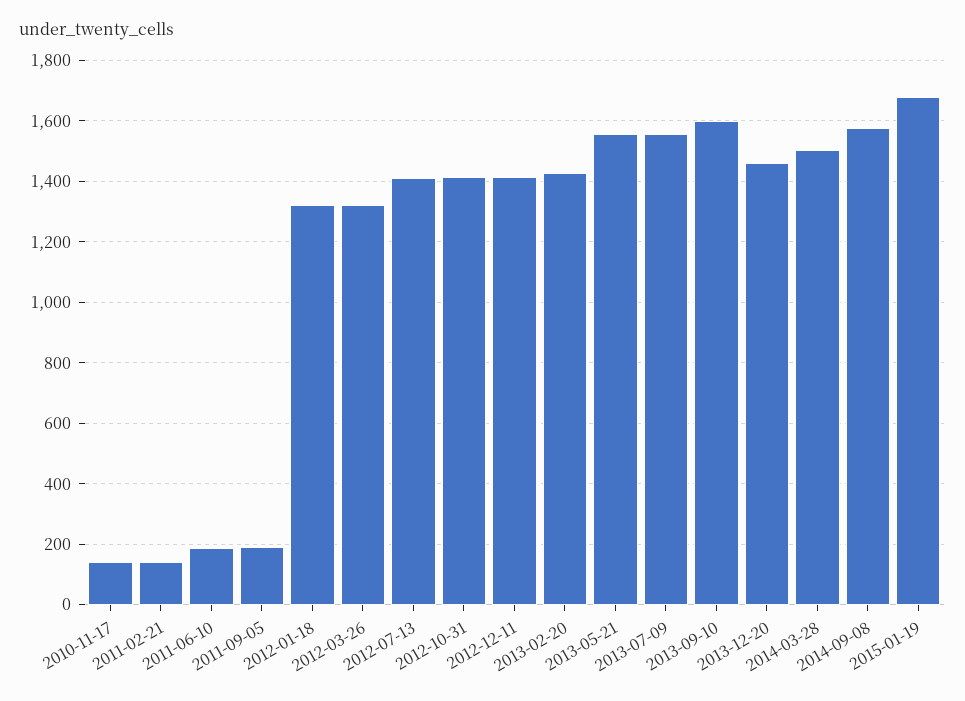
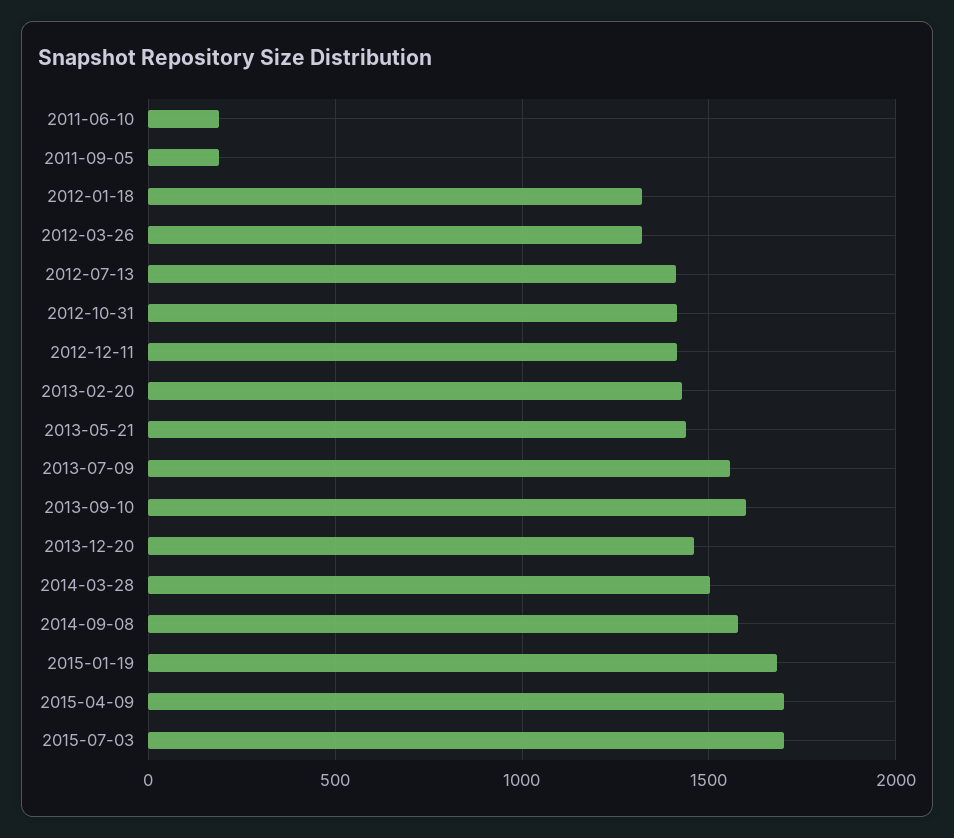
2010-11-17: 140 -> none
2011-02-21: 140 -> none
2013-05-21: 1560 -> 1450
2015-04-09: none -> 1700
2015-07-03: none -> 1700

